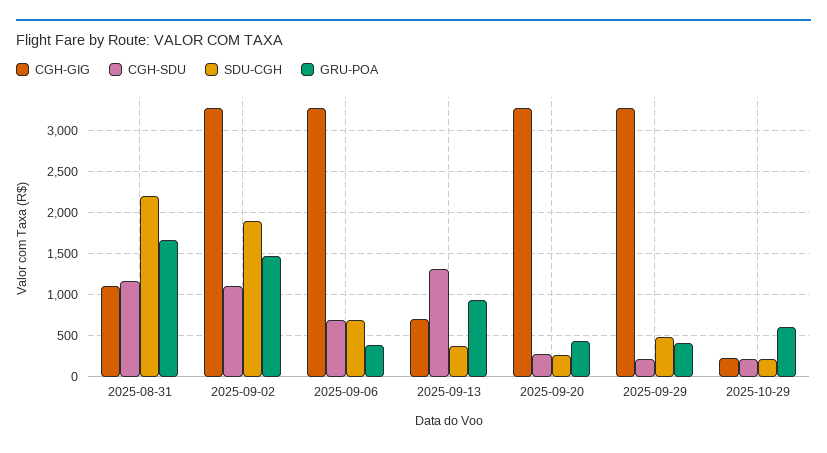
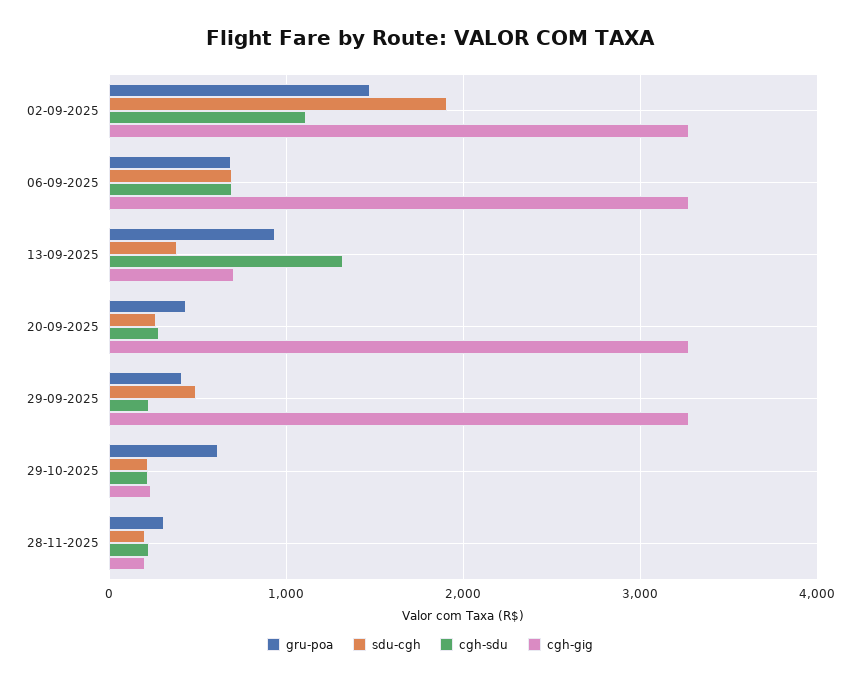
CGH-GIG, 2025-08-31: 1100 -> none
CGH-SDU, 2025-08-31: 1200 -> none
SDU-CGH, 2025-08-31: 2200 -> none
GRU-POA, 2025-08-31: 1700 -> none
GRU-POA, 2025-09-06: 400 -> 700
GRU-POA, 28-11-2025: none -> 300
SDU-CGH, 28-11-2025: none -> 200
CGH-SDU, 28-11-2025: none -> 200
CGH-GIG, 28-11-2025: none -> 200

